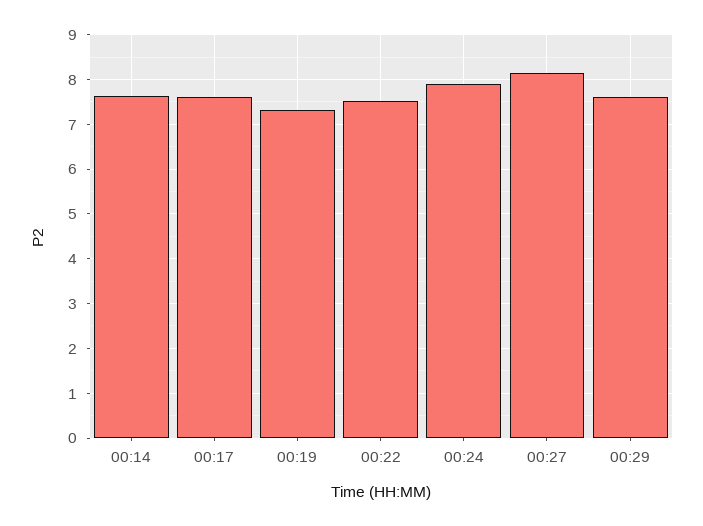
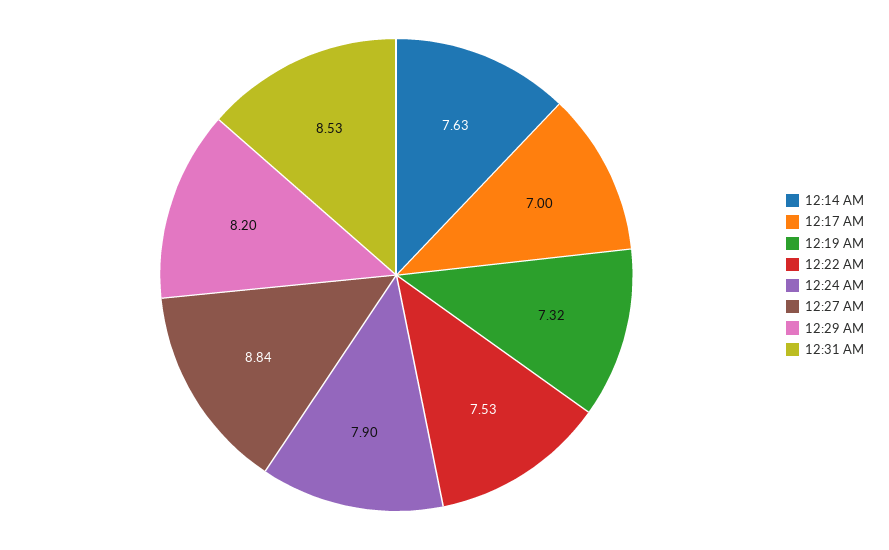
00:17: 7.6 -> 7
00:27: 8.2 -> 8.84
00:29: 7.6 -> 8.2
12:31 AM: none -> 8.53

